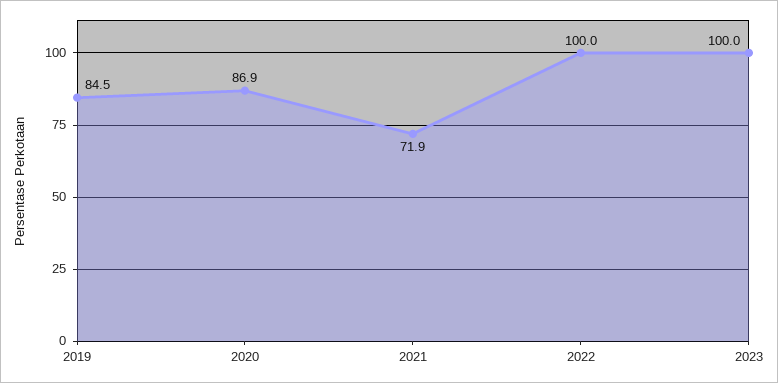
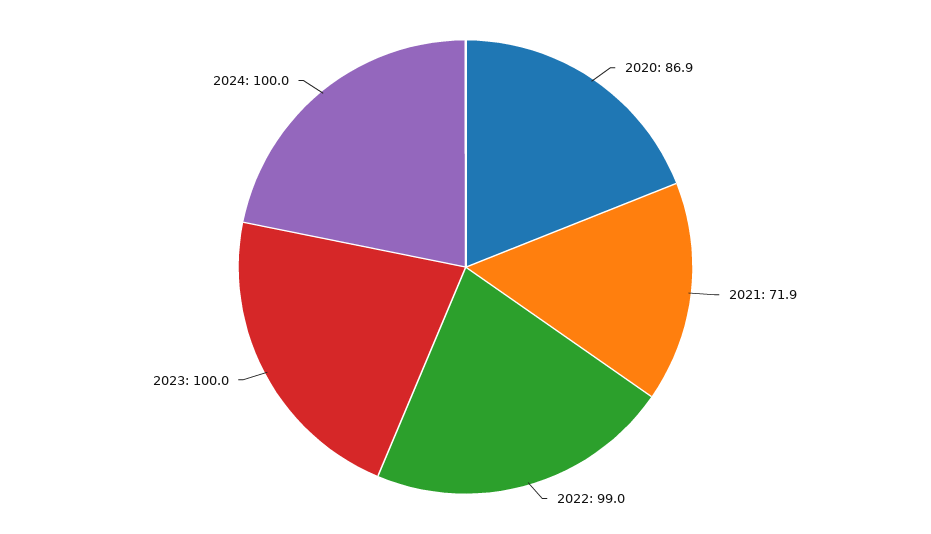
2019: 84.5 -> none
2022: 100 -> 99
2024: none -> 100

